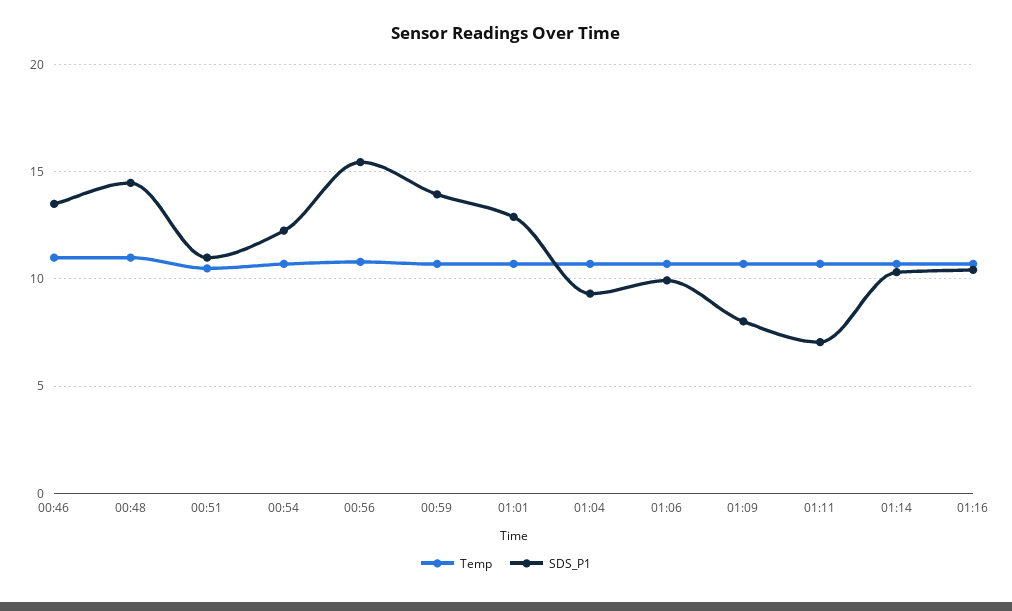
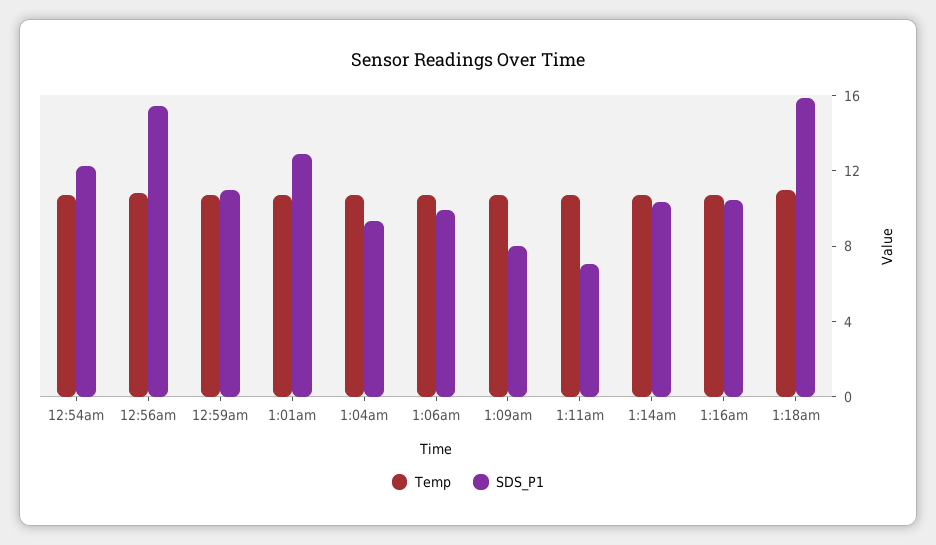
Temp, 00:46: 11 -> none
SDS_P1, 00:46: 13.5 -> none
Temp, 00:48: 11 -> none
SDS_P1, 00:48: 14.5 -> none
Temp, 00:51: 10.5 -> none
SDS_P1, 00:51: 11 -> none
SDS_P1, 00:59: 14 -> 11
Temp, 1:18am: none -> 11
SDS_P1, 1:18am: none -> 16

